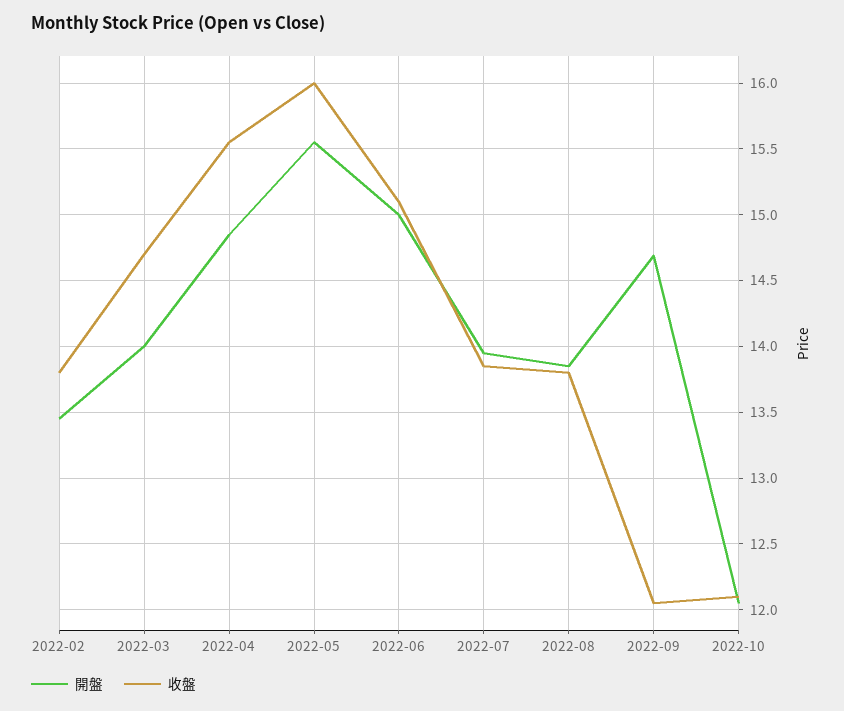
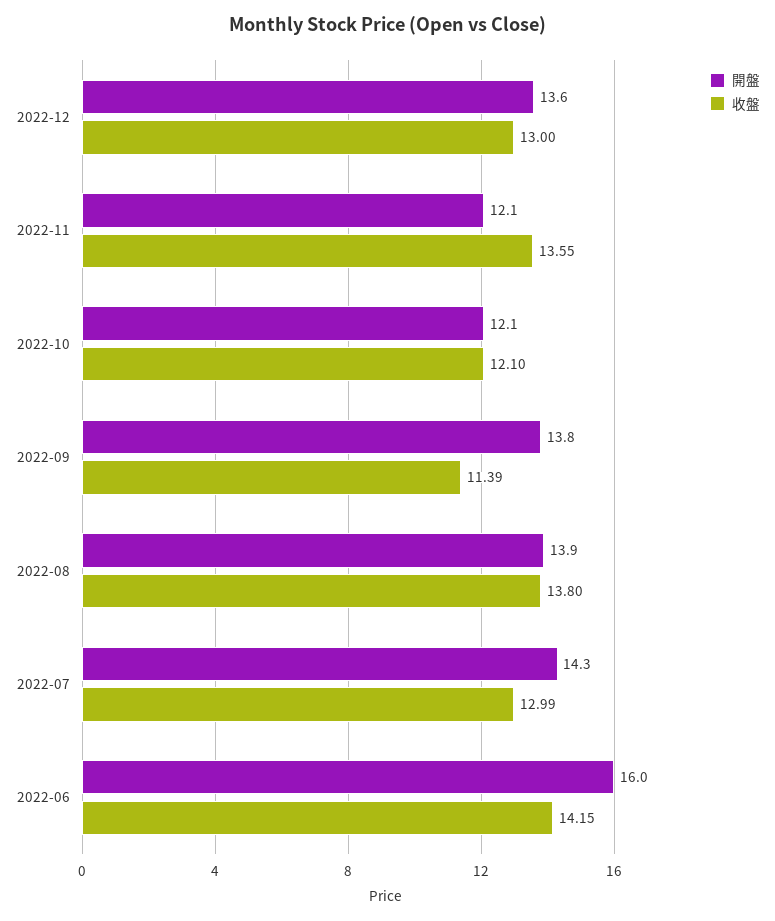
開盤, 2022-02: 13.45 -> none
收盤, 2022-02: 13.8 -> none
開盤, 2022-03: 14 -> none
收盤, 2022-03: 14.7 -> none
開盤, 2022-04: 14.85 -> none
收盤, 2022-04: 15.55 -> none
開盤, 2022-05: 15.55 -> none
收盤, 2022-05: 16 -> none
開盤, 2022-06: 15 -> 16
收盤, 2022-06: 15.1 -> 14.15
開盤, 2022-07: 13.95 -> 14.3
收盤, 2022-07: 13.85 -> 12.99
開盤, 2022-09: 14.7 -> 13.8
收盤, 2022-09: 12.05 -> 11.39
開盤, 2022-12: none -> 13.6
收盤, 2022-12: none -> 13
開盤, 2022-11: none -> 12.1
收盤, 2022-11: none -> 13.55

